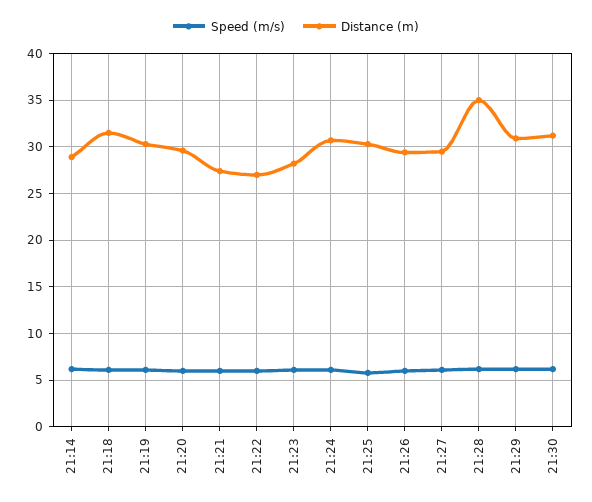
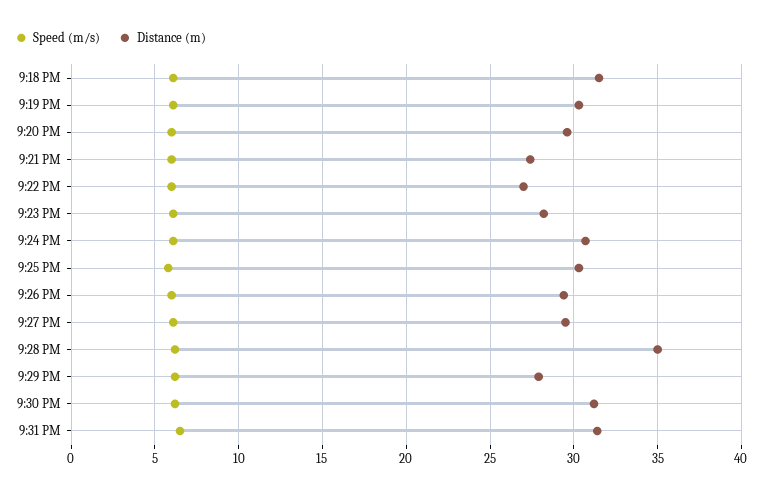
Speed (m/s), 21:14: 6 -> none
Distance (m), 21:14: 29 -> none
Distance (m), 21:29: 31 -> 28
Speed (m/s), 9:31 PM: none -> 6.5
Distance (m), 9:31 PM: none -> 31.5

